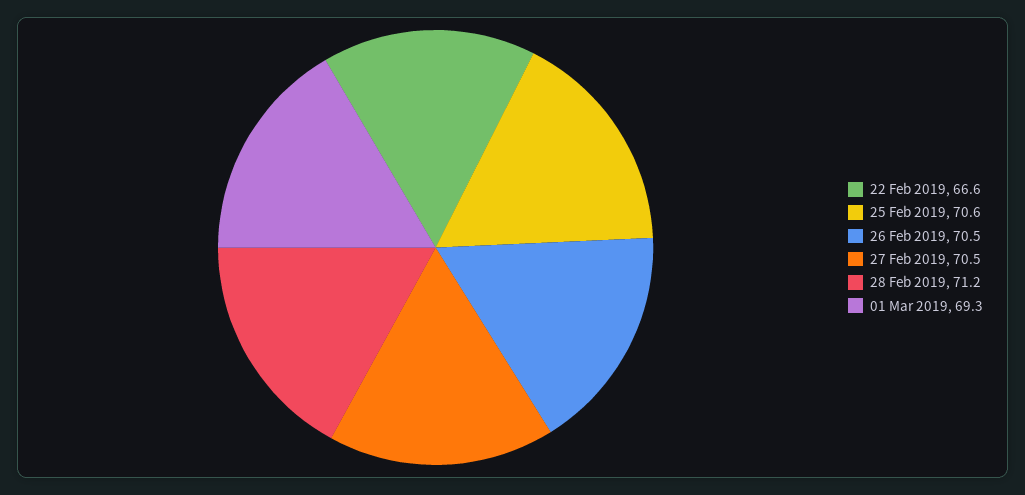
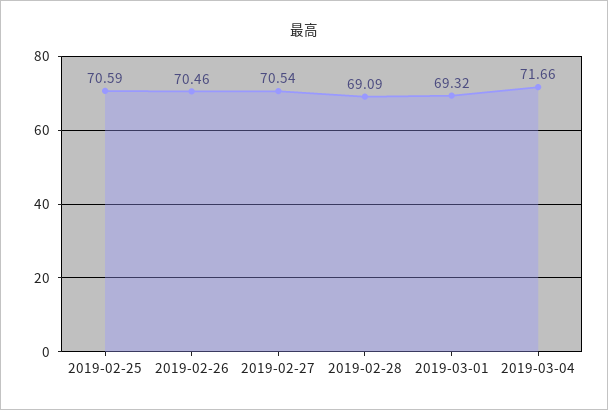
22 Feb 2019: 66.6 -> none
28 Feb 2019: 71.2 -> 69.09
2019-03-04: none -> 71.66

